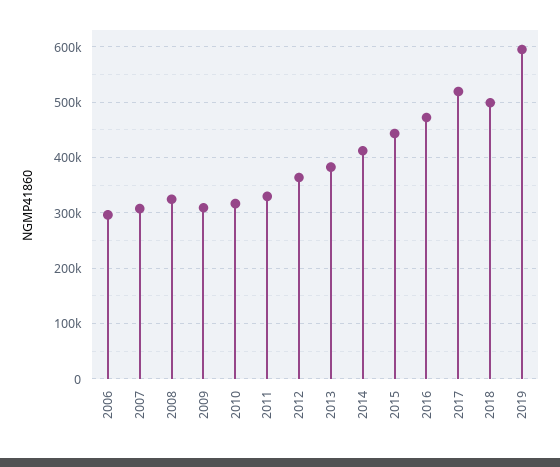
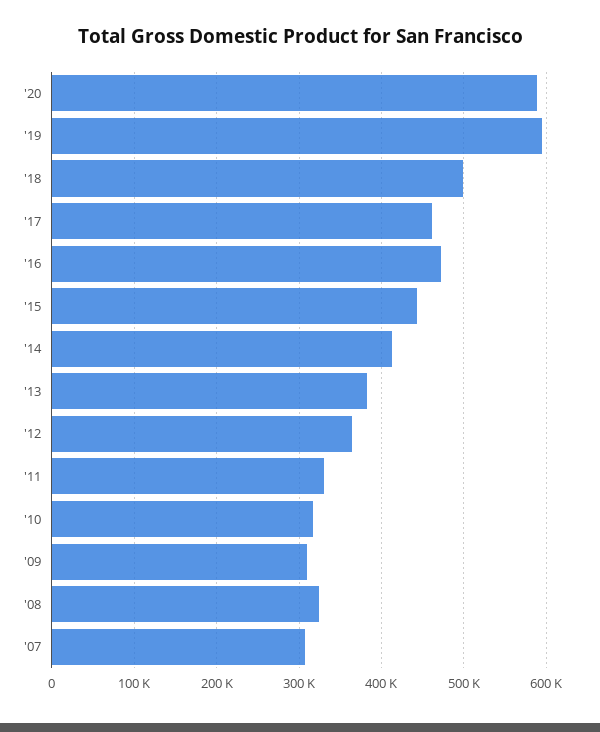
2006: 300000 -> none
2017: 520000 -> 460000
'20: none -> 590000

